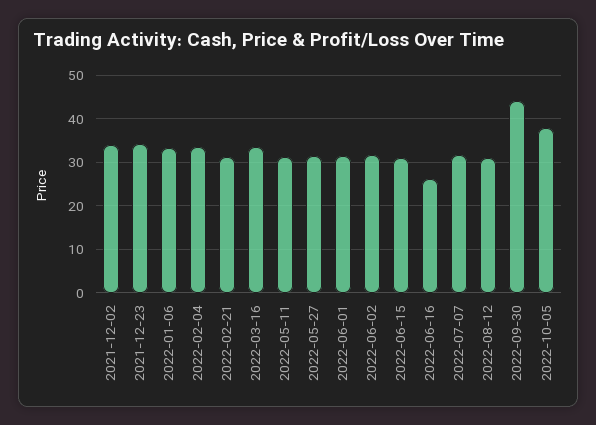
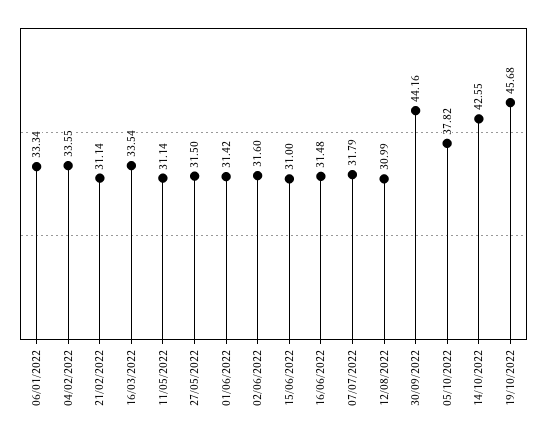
2021-12-02: 34 -> none
2021-12-23: 34 -> none
2022-06-16: 26 -> 31.48
14/10/2022: none -> 42.55
19/10/2022: none -> 45.68

